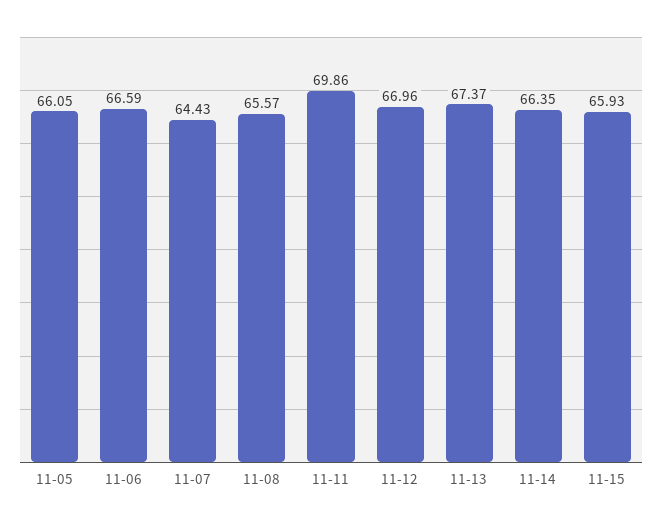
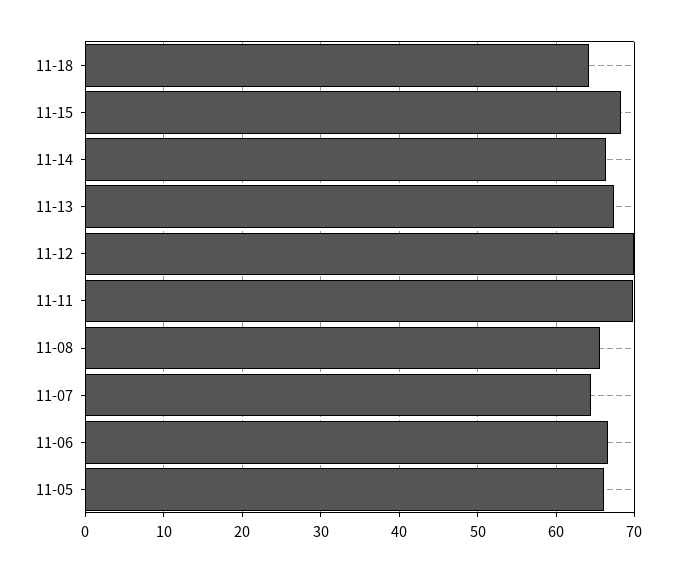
11-12: 66.96 -> 70
11-15: 65.93 -> 68
11-18: none -> 64

